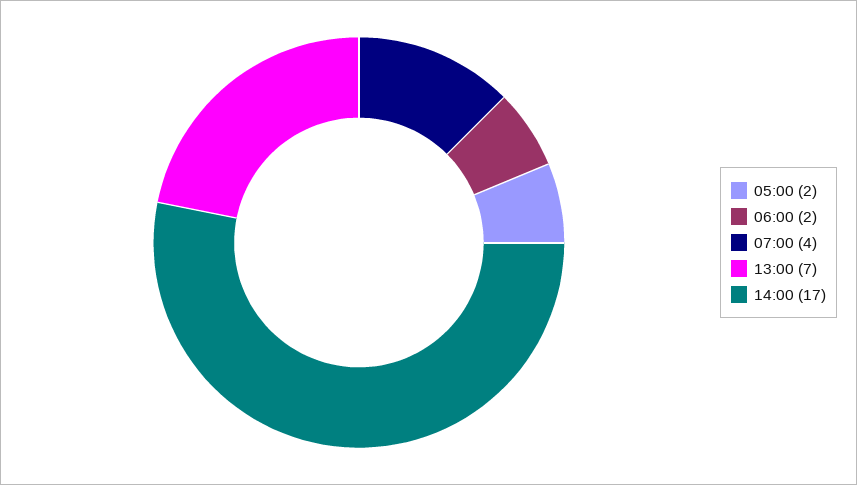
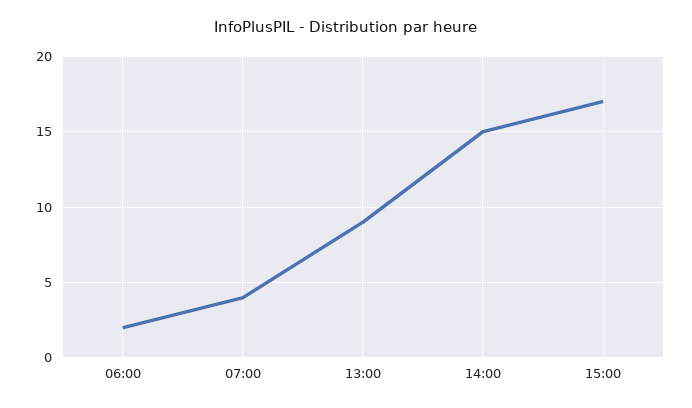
05:00: 2 -> none
13:00: 7 -> 9
14:00: 17 -> 15
15:00: none -> 17

